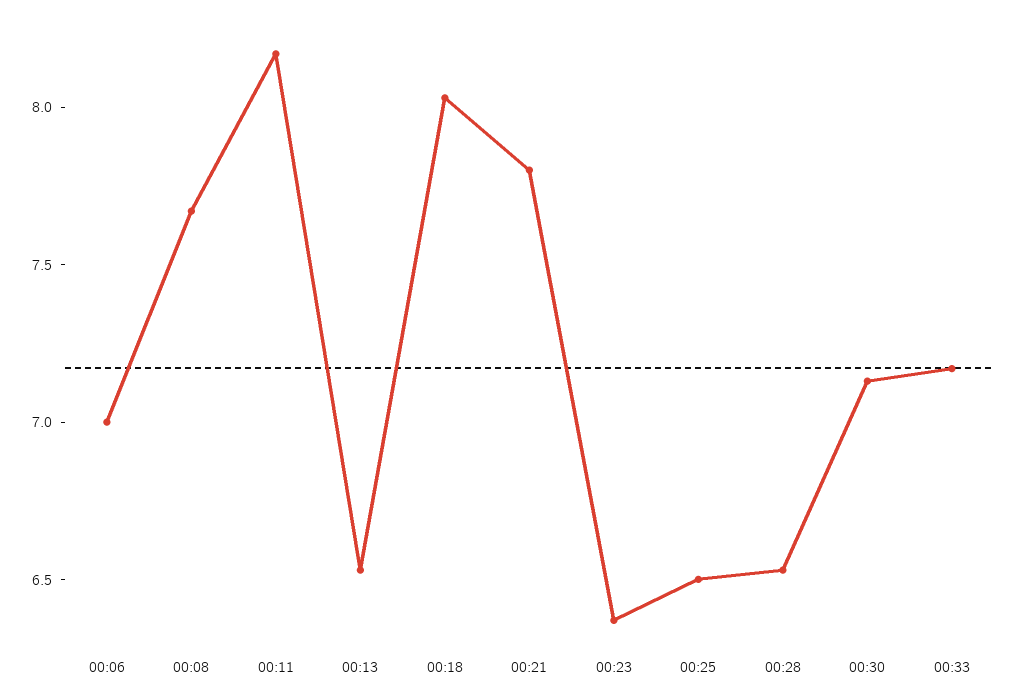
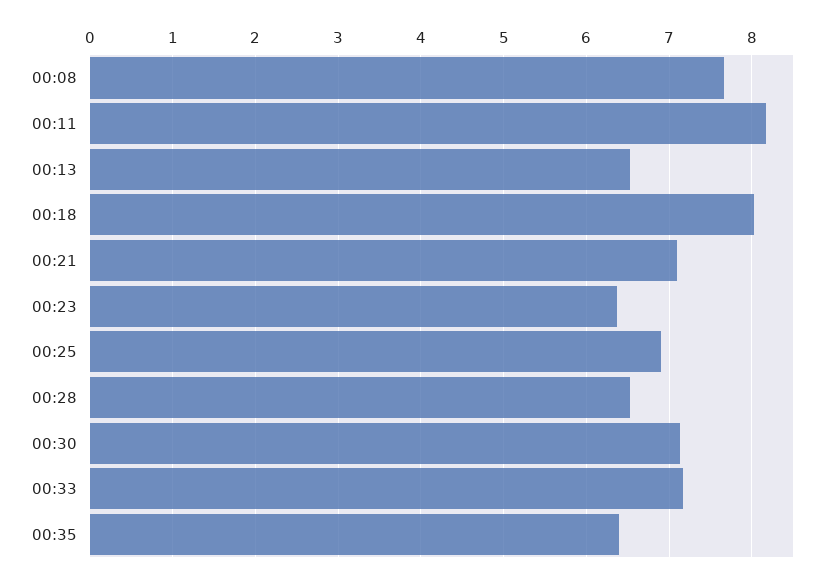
00:06: 7 -> none
00:21: 7.8 -> 7.1
00:25: 6.5 -> 6.9
00:35: none -> 6.4

